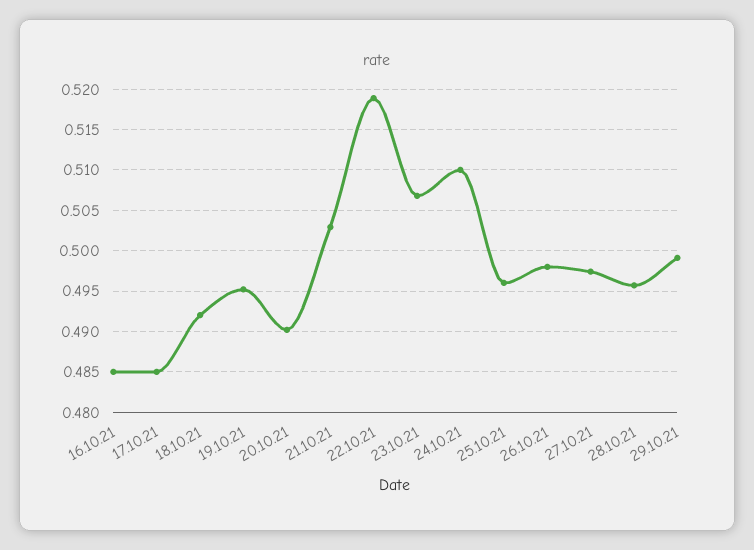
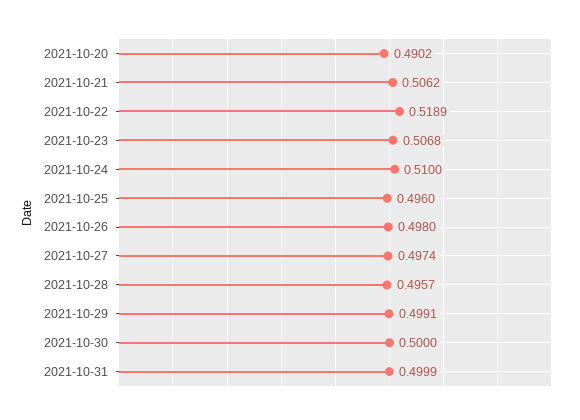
16.10.21: 0.485 -> none
17.10.21: 0.485 -> none
18.10.21: 0.492 -> none
19.10.21: 0.495 -> none
21.10.21: 0.503 -> 0.5062
2021-10-30: none -> 0.5
2021-10-31: none -> 0.4999

